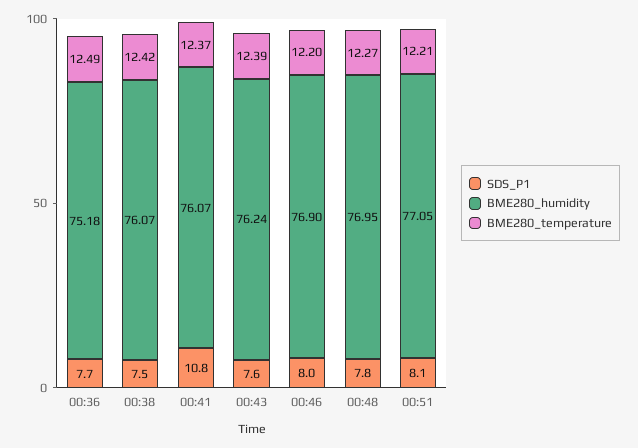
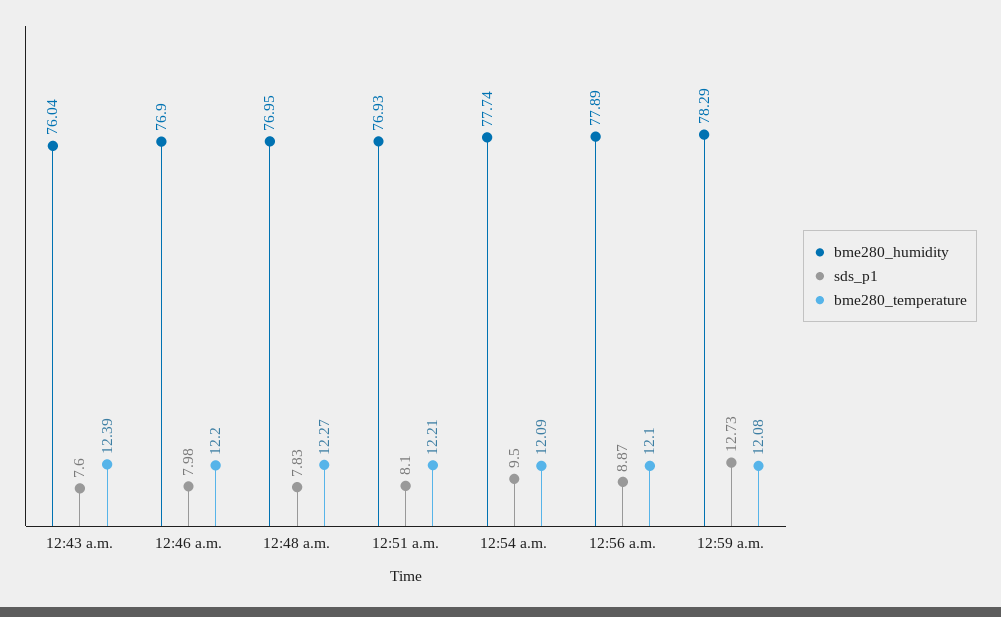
SDS_P1, 00:36: 7.7 -> none
BME280_humidity, 00:36: 75.18 -> none
BME280_temperature, 00:36: 12.49 -> none
SDS_P1, 00:38: 7.5 -> none
BME280_humidity, 00:38: 76.07 -> none
BME280_temperature, 00:38: 12.42 -> none
SDS_P1, 00:41: 10.8 -> none
BME280_humidity, 00:41: 76.07 -> none
BME280_temperature, 00:41: 12.37 -> none
BME280_humidity, 00:43: 76.24 -> 76.04
BME280_humidity, 00:51: 77.05 -> 76.93
BME280_humidity, 12:54 a.m.: none -> 77.74
SDS_P1, 12:54 a.m.: none -> 9.5
BME280_temperature, 12:54 a.m.: none -> 12.09
BME280_humidity, 12:56 a.m.: none -> 77.89
SDS_P1, 12:56 a.m.: none -> 8.87
BME280_temperature, 12:56 a.m.: none -> 12.1
BME280_humidity, 12:59 a.m.: none -> 78.29
SDS_P1, 12:59 a.m.: none -> 12.73
BME280_temperature, 12:59 a.m.: none -> 12.08

